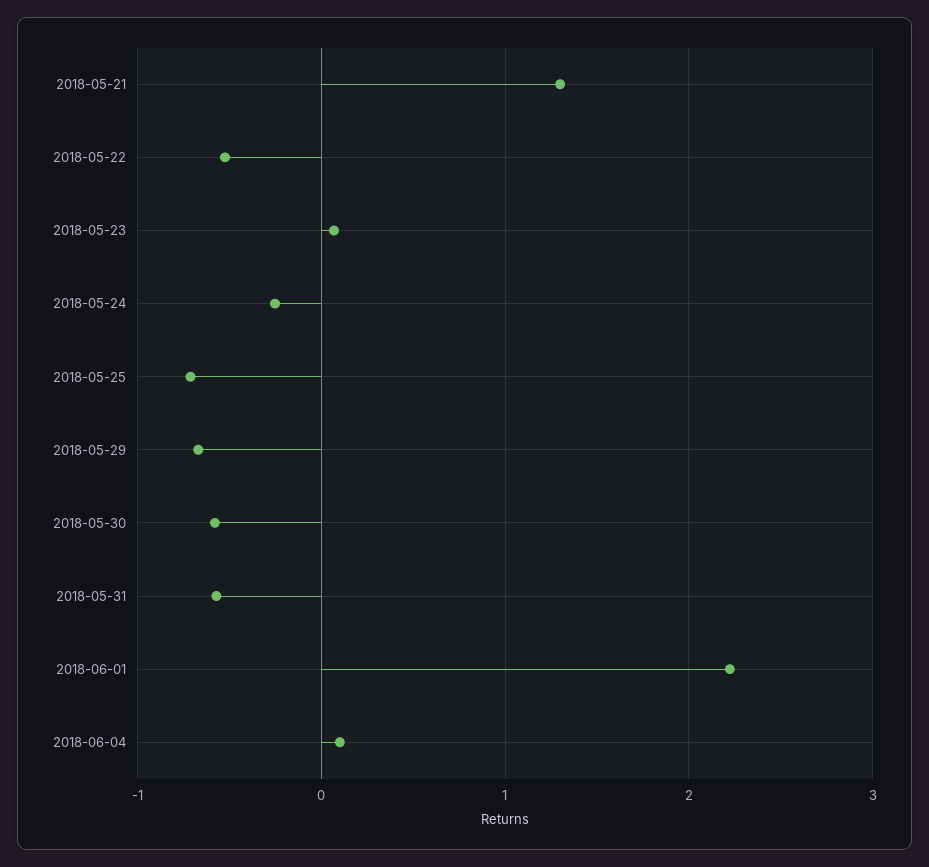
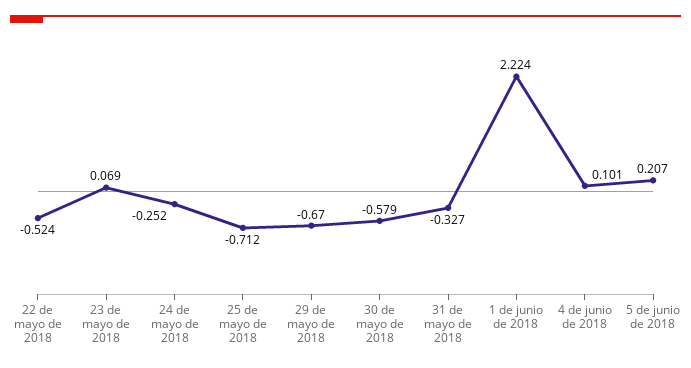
2018-05-21: 1.3 -> none
2018-05-31: -0.6 -> -0.327
5 de junio de 2018: none -> 0.207

